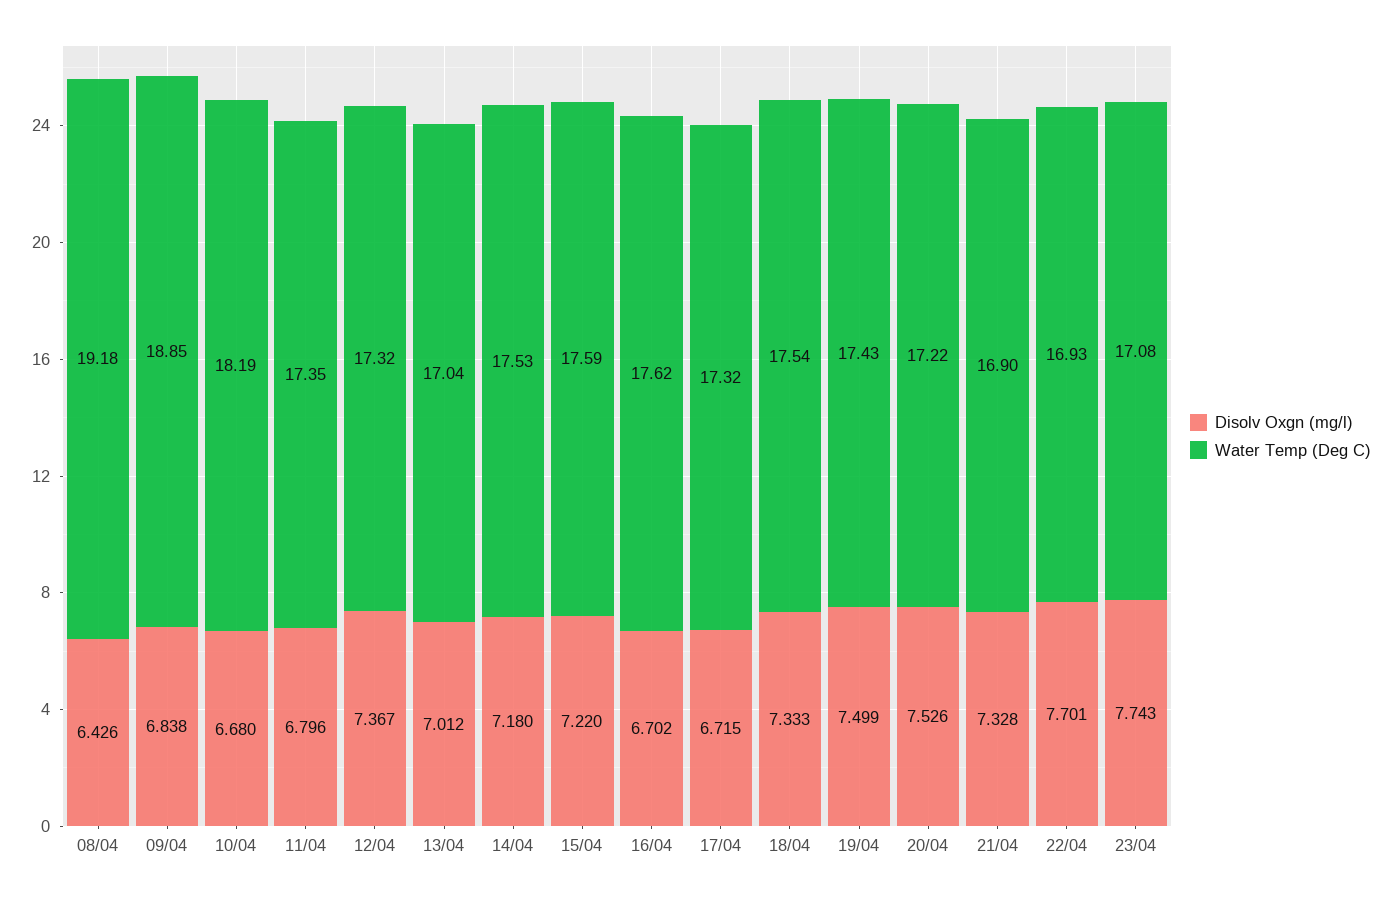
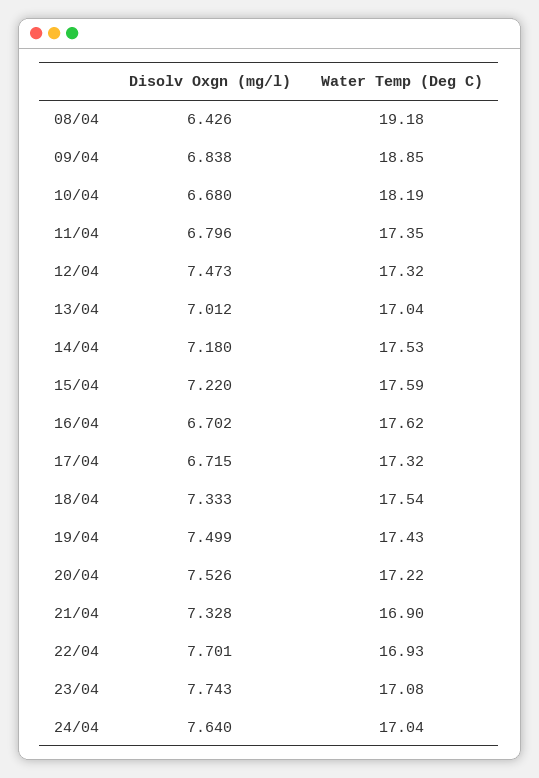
Disolv Oxgn (mg/l), 12/04: 7.367 -> 7.473
Disolv Oxgn (mg/l), 24/04: none -> 7.64
Water Temp (Deg C), 24/04: none -> 17.04

